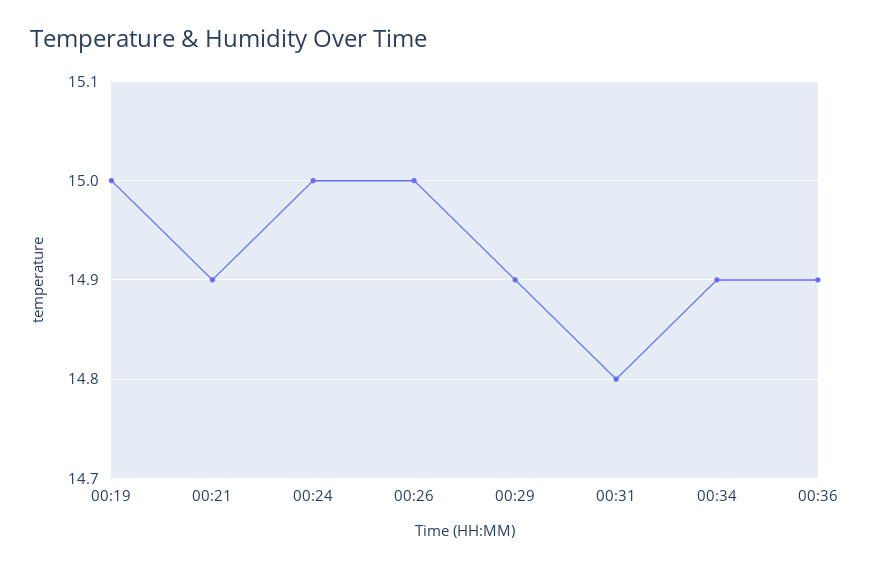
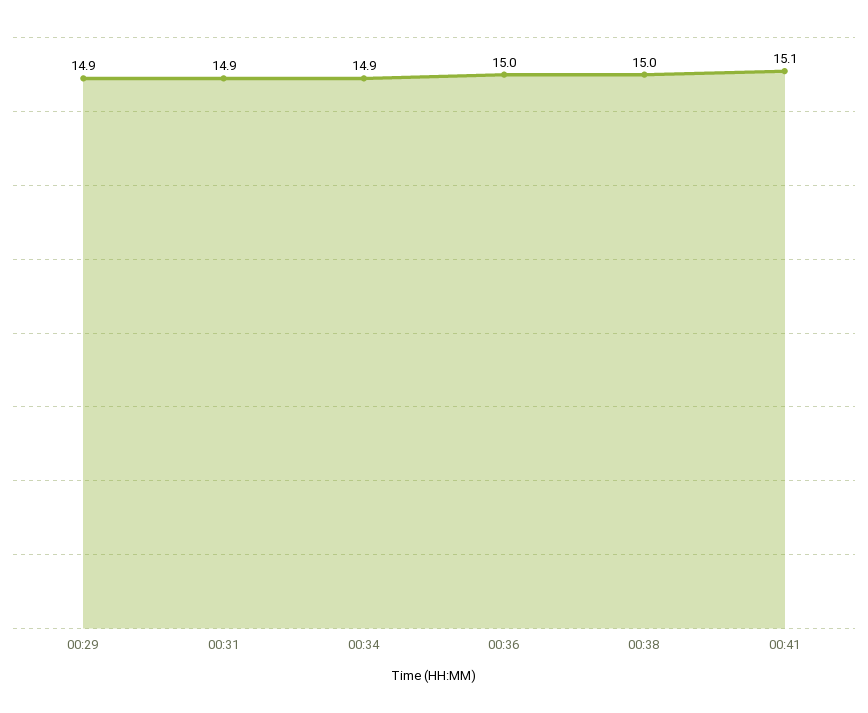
00:19: 15 -> none
00:21: 14.9 -> none
00:24: 15 -> none
00:26: 15 -> none
00:31: 14.8 -> 14.9
00:36: 14.9 -> 15
00:38: none -> 15
00:41: none -> 15.1

